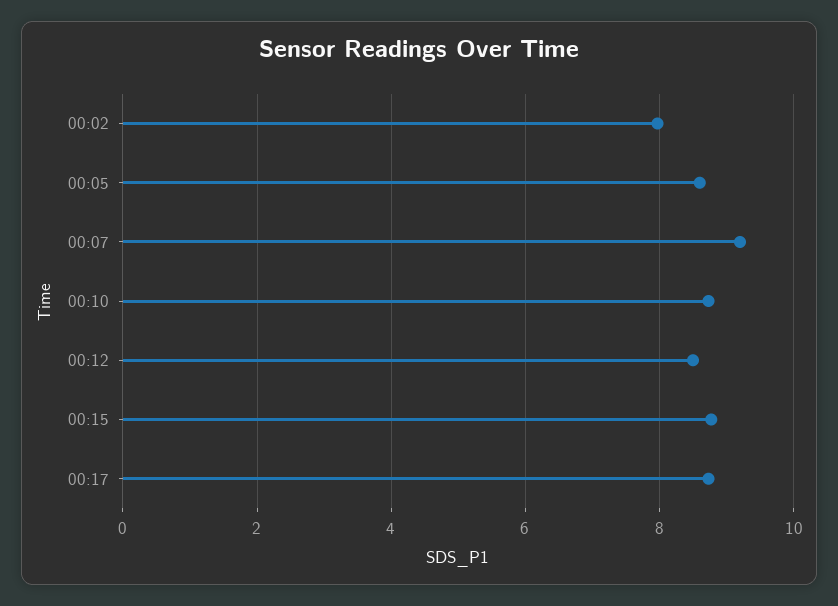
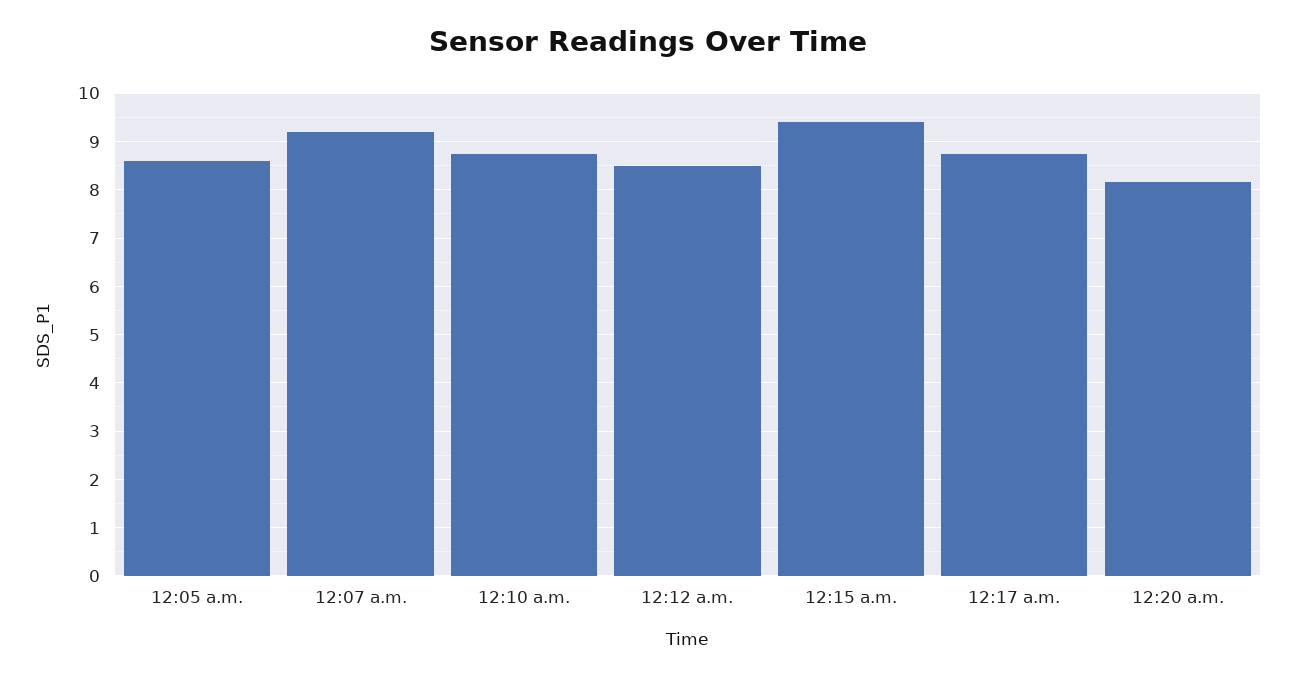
00:02: 8 -> none
00:15: 8.8 -> 9.4
12:20 a.m.: none -> 8.2

